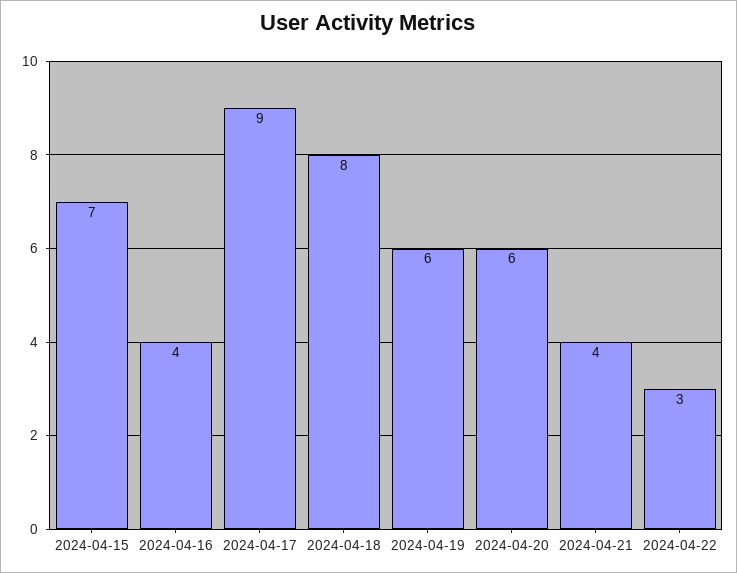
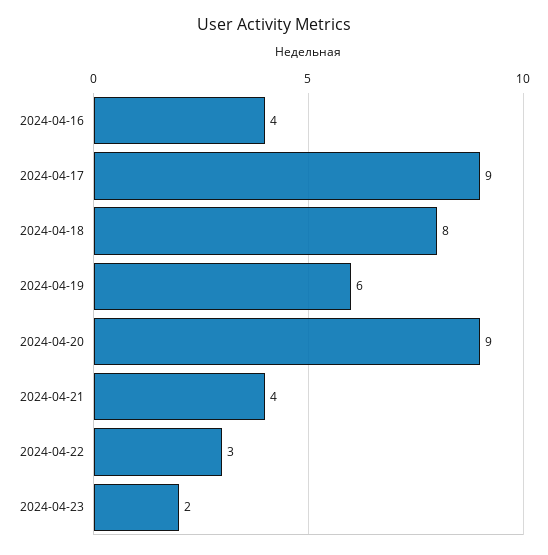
2024-04-15: 7 -> none
2024-04-20: 6 -> 9
2024-04-23: none -> 2

